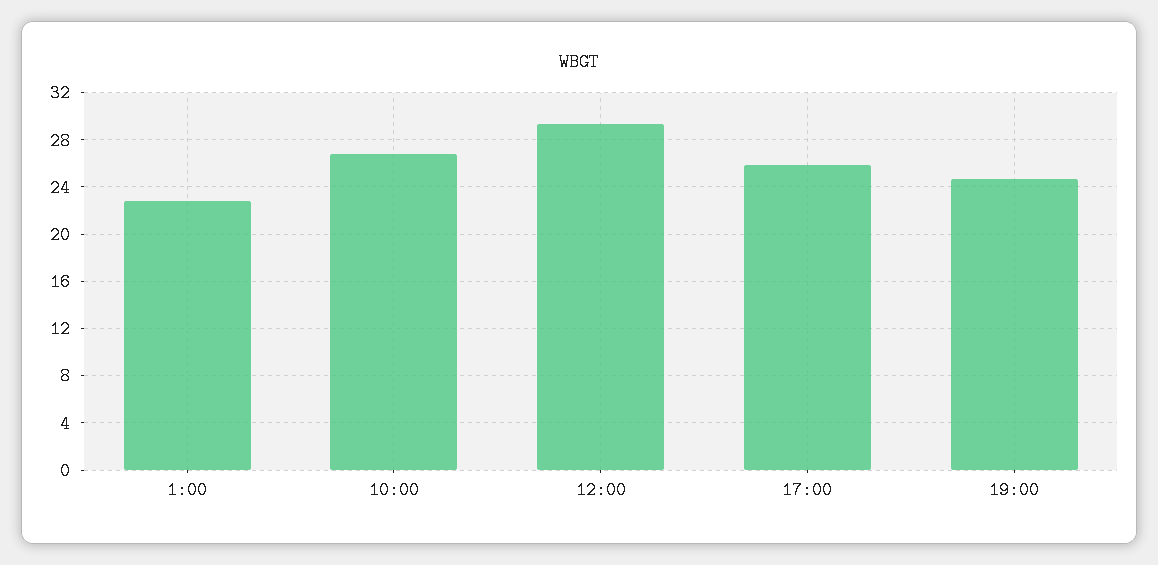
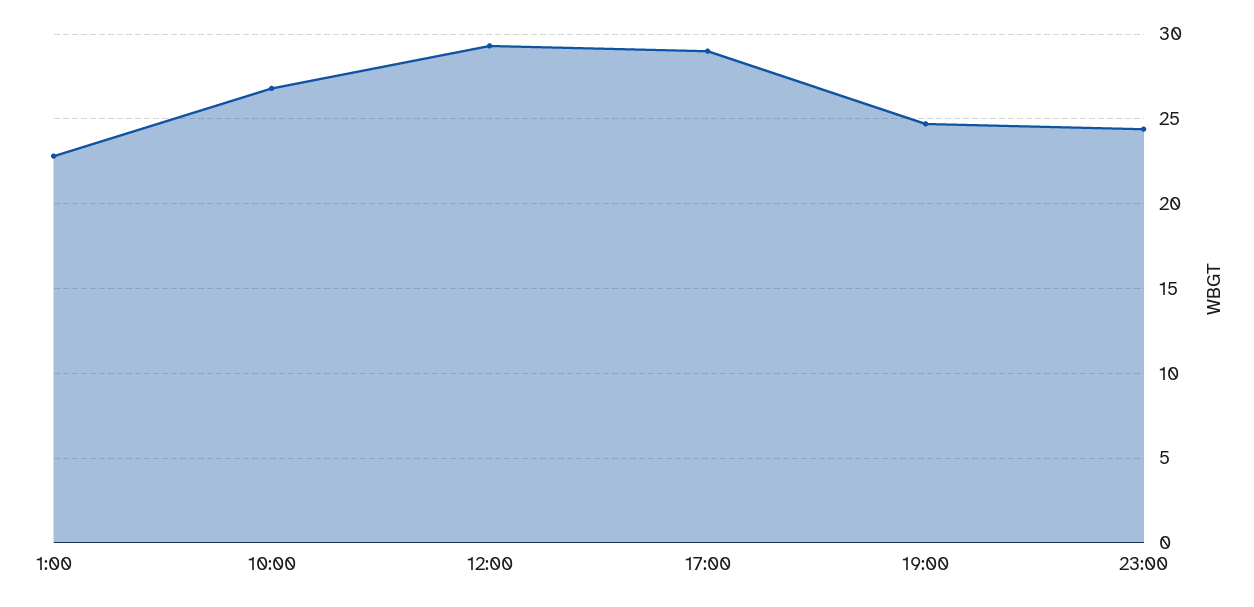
17:00: 26 -> 29
23:00: none -> 24.5

